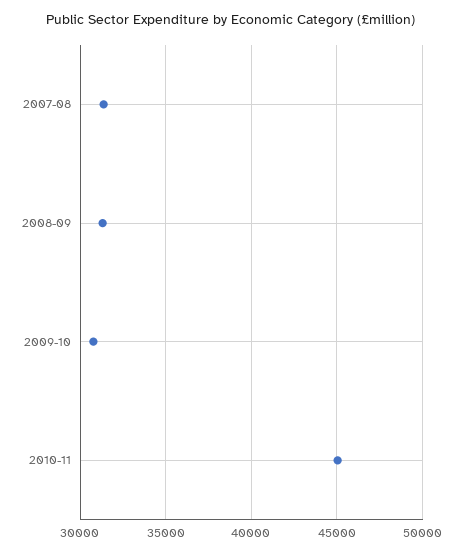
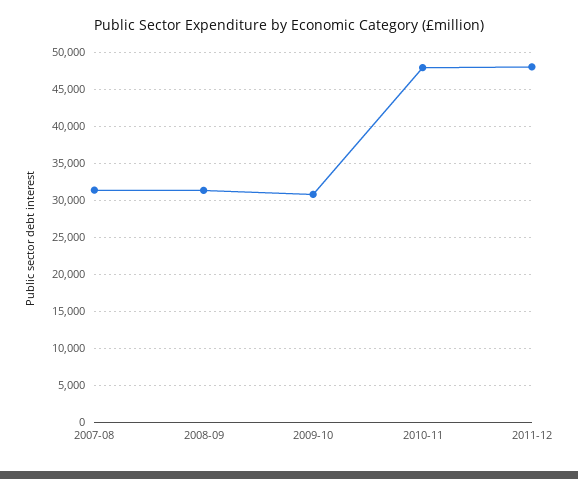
2010-11: 45000 -> 48000
2011-12: none -> 48000

